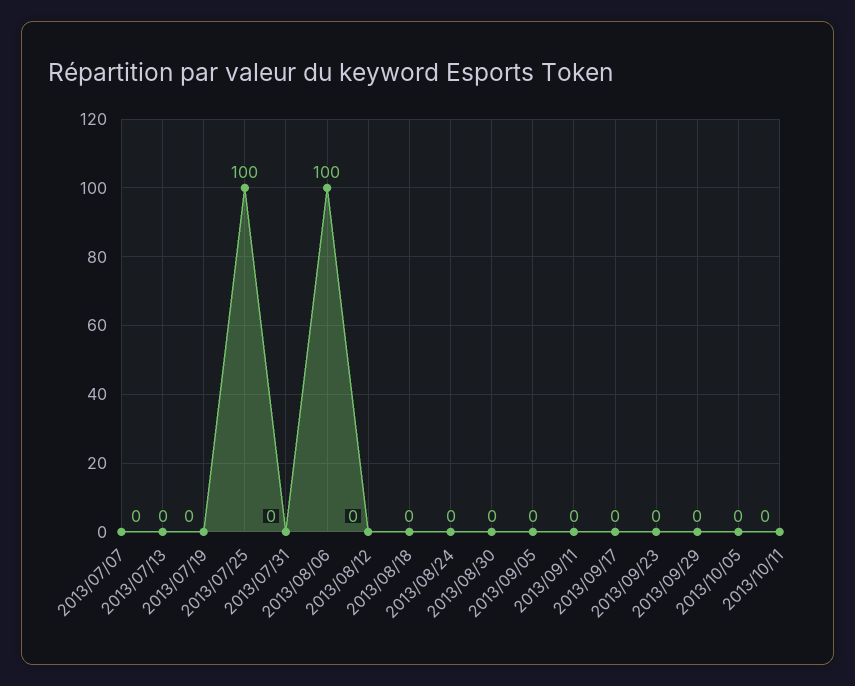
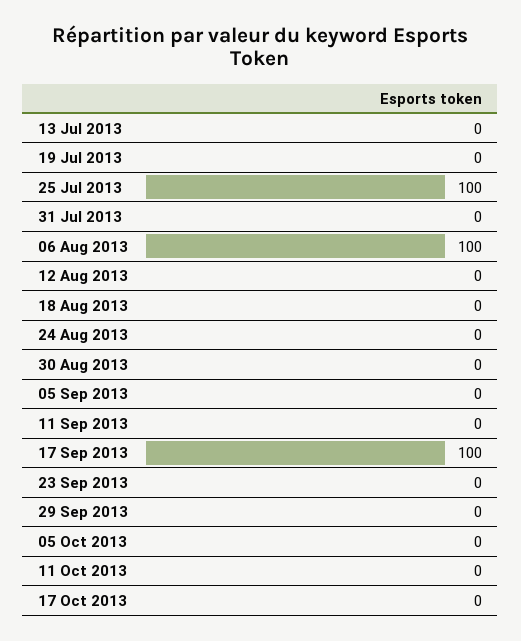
2013/07/07: 0 -> none
2013/09/17: 0 -> 100
17 Oct 2013: none -> 0

